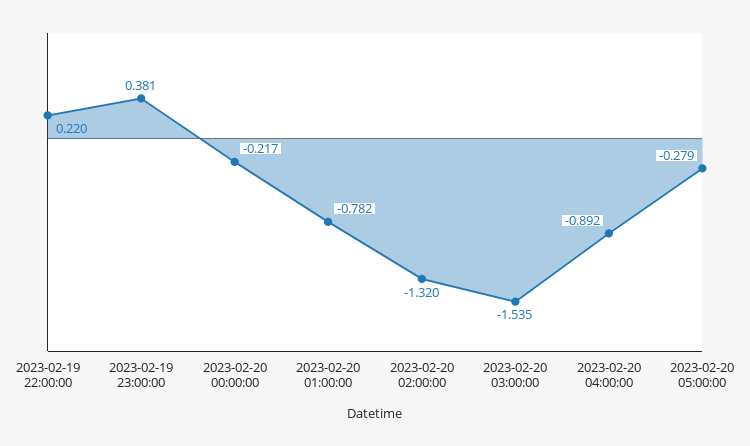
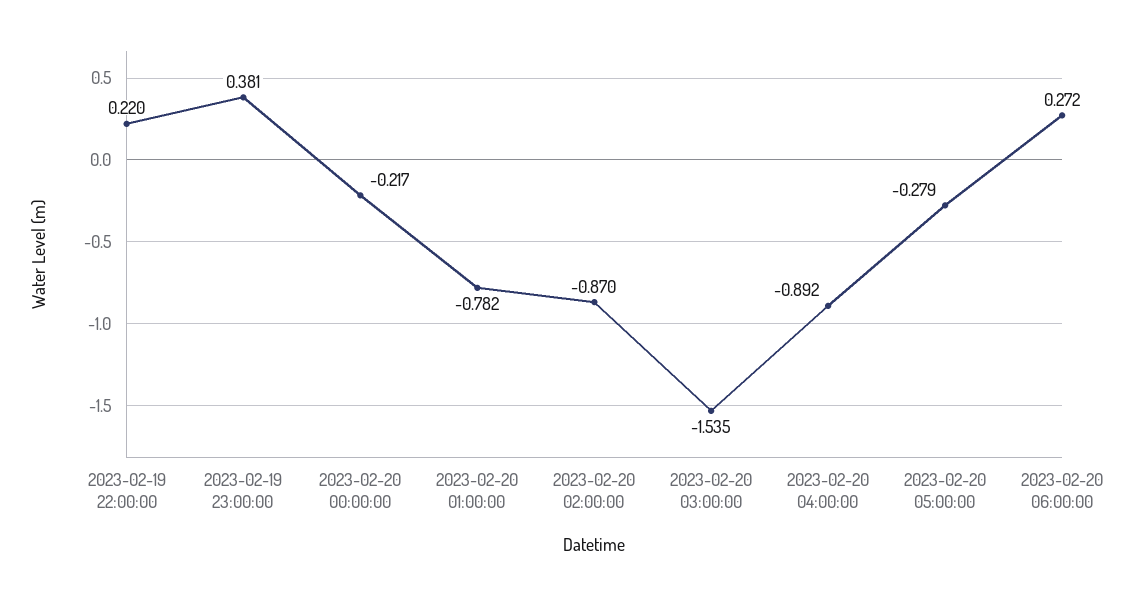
2023-02-20 02:00:00: -1.32 -> -0.87
2023-02-20 06:00:00: none -> 0.272

